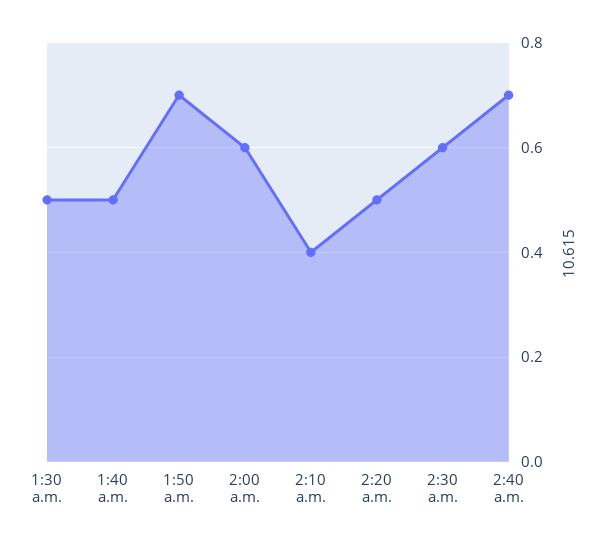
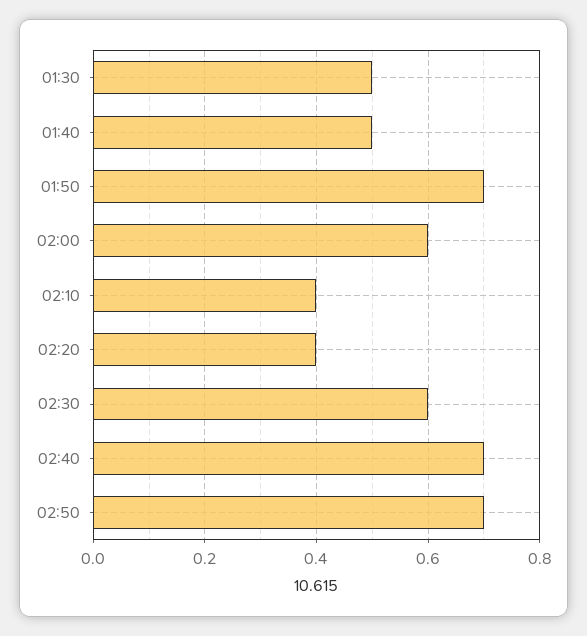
2:20 a.m.: 0.5 -> 0.4
02:50: none -> 0.7

